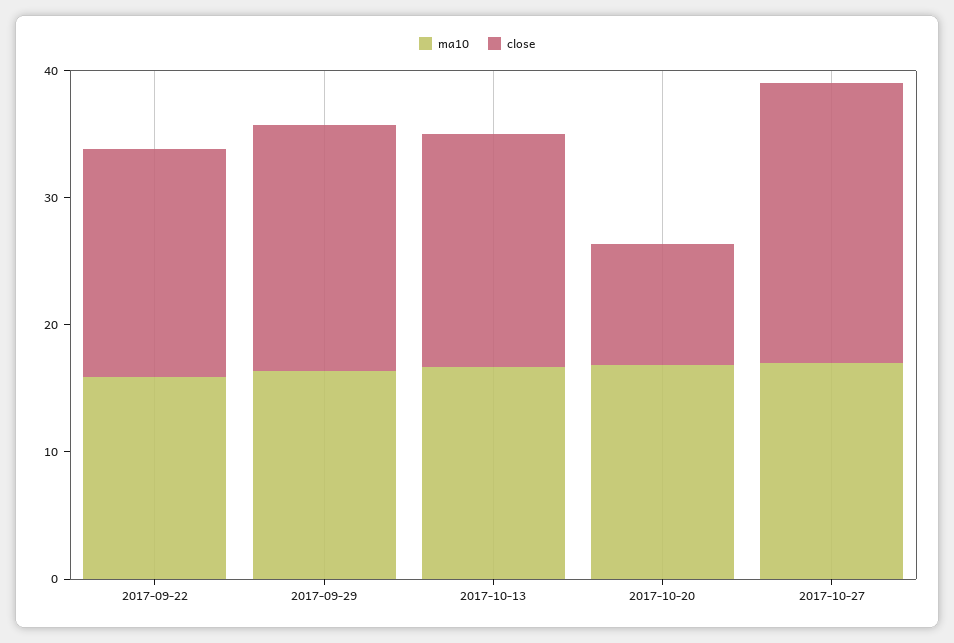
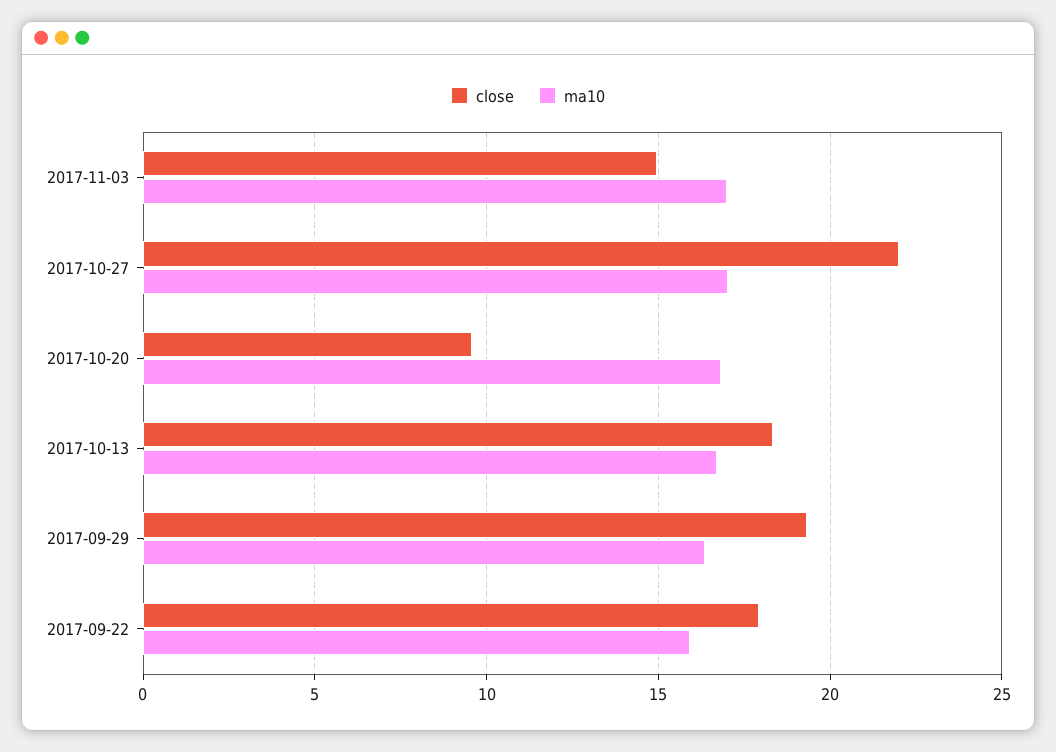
close, 2017-11-03: none -> 15
ma10, 2017-11-03: none -> 17

